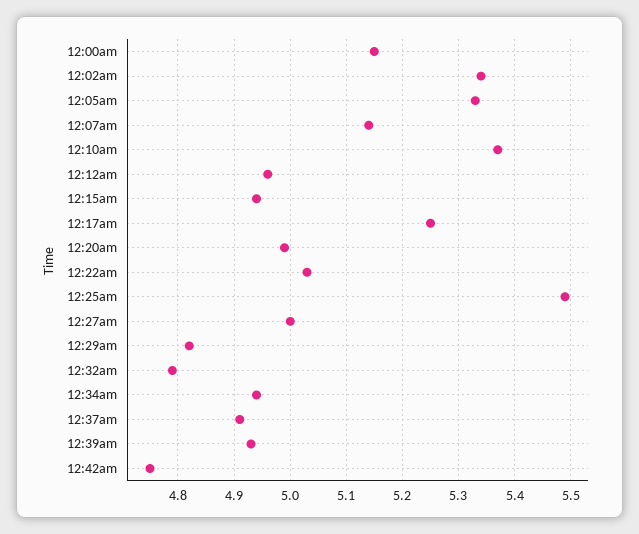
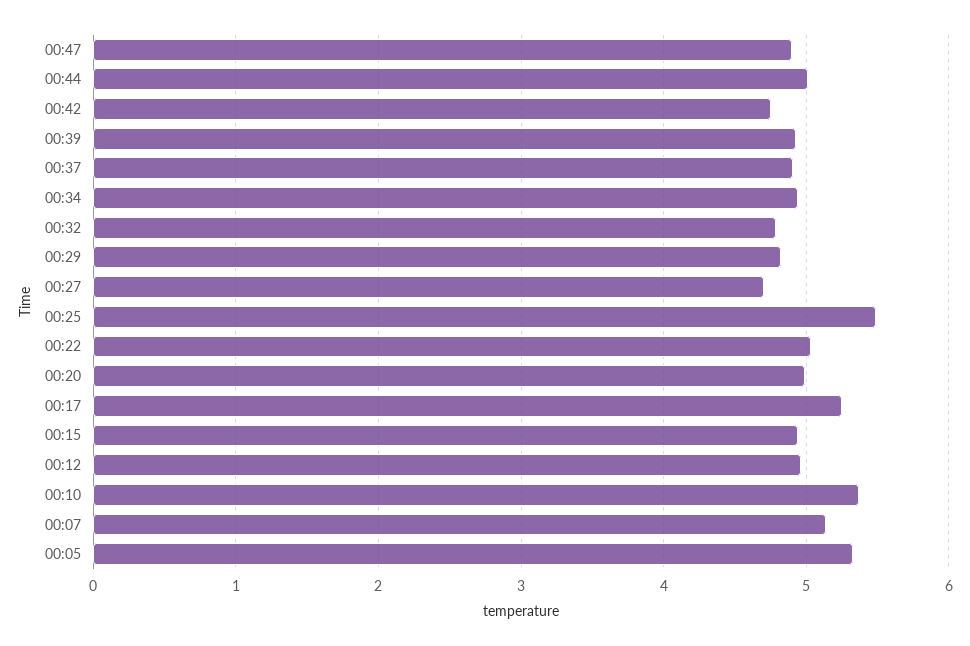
12:00am: 5.15 -> none
12:02am: 5.35 -> none
12:27am: 5 -> 4.7
00:47: none -> 4.9
00:44: none -> 5

